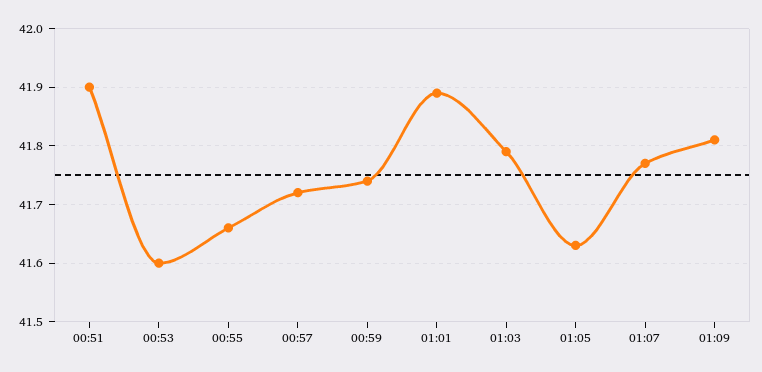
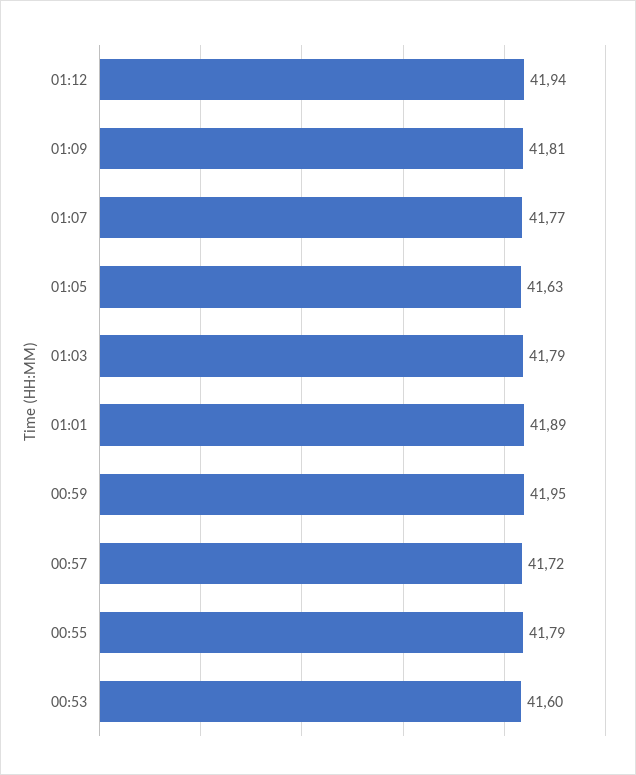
00:51: 41.9 -> none
00:55: 41.65 -> 41.79
00:59: 41.75 -> 41.95
01:12: none -> 41.94

